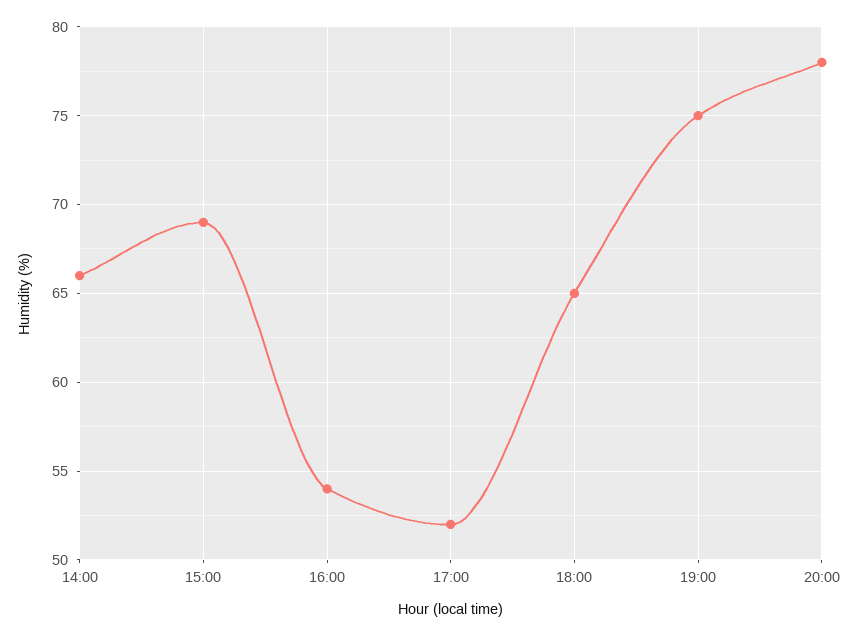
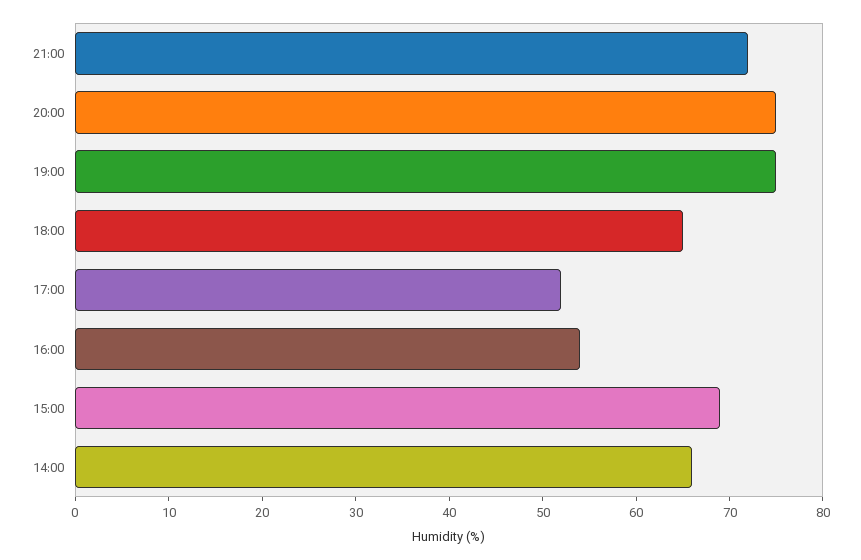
20:00: 78 -> 75
21:00: none -> 72

